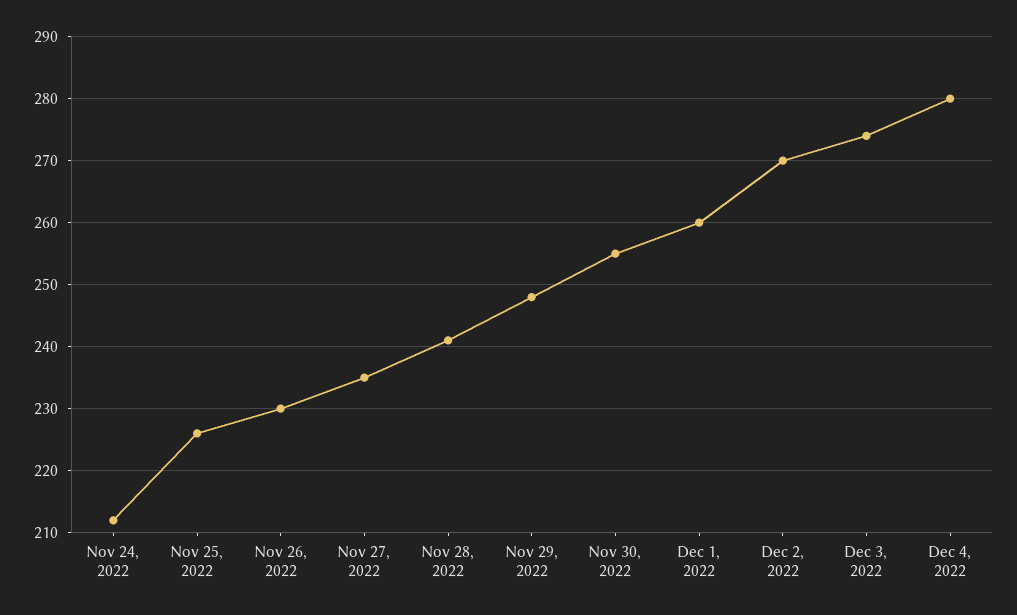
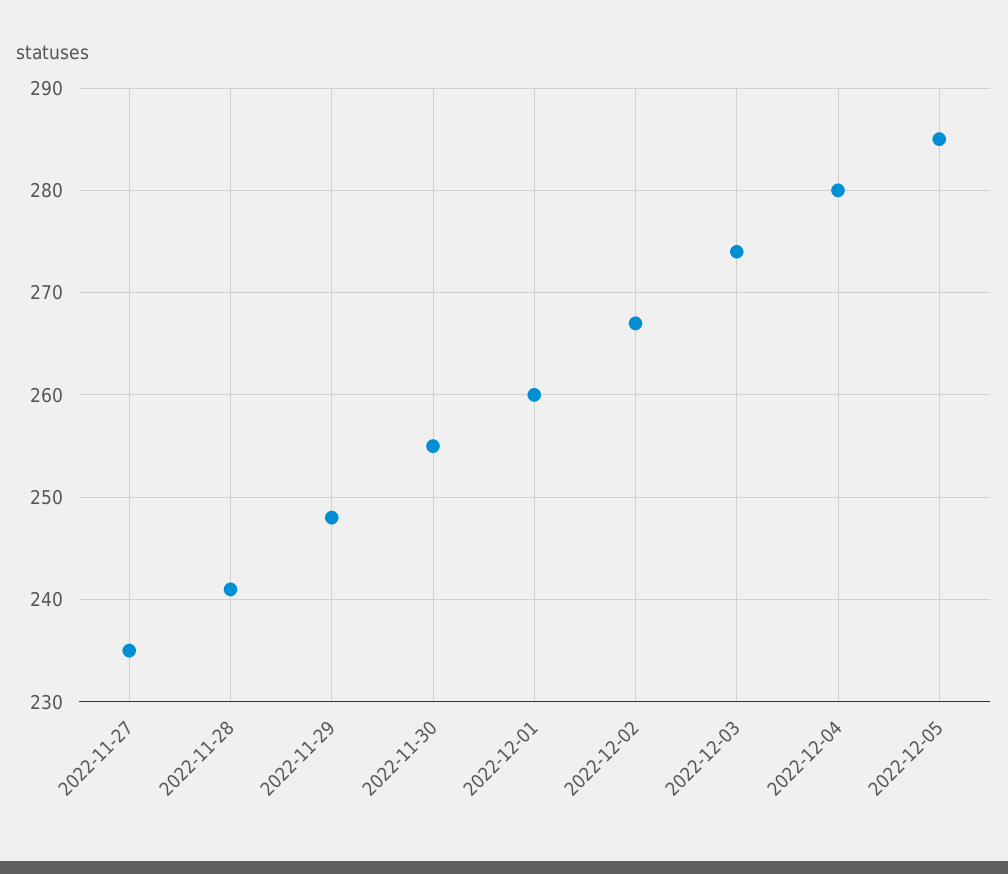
Nov 24, 2022: 212 -> none
Nov 25, 2022: 226 -> none
Nov 26, 2022: 230 -> none
Dec 2, 2022: 270 -> 267
2022-12-05: none -> 285

